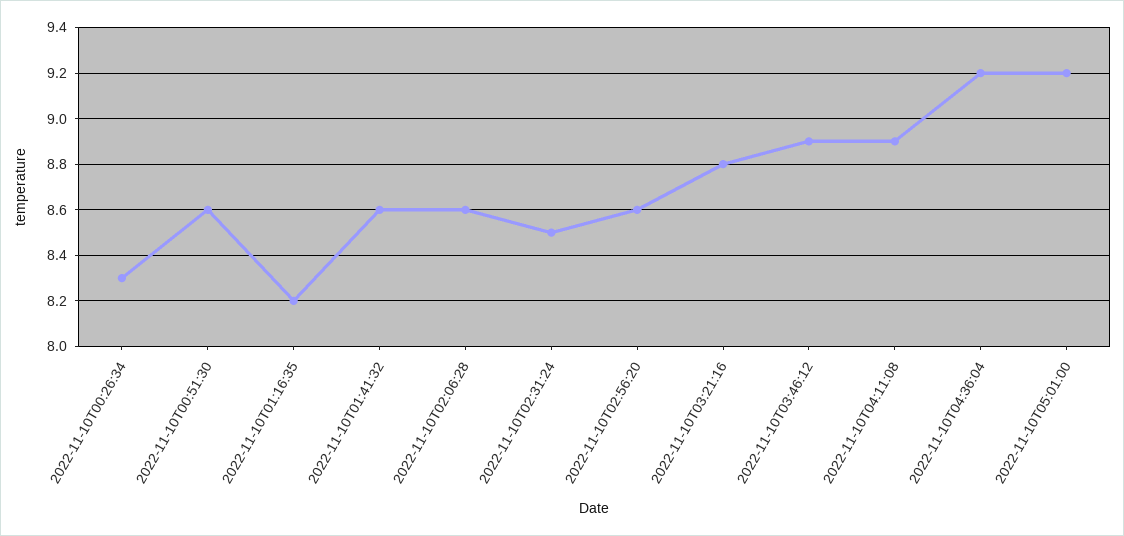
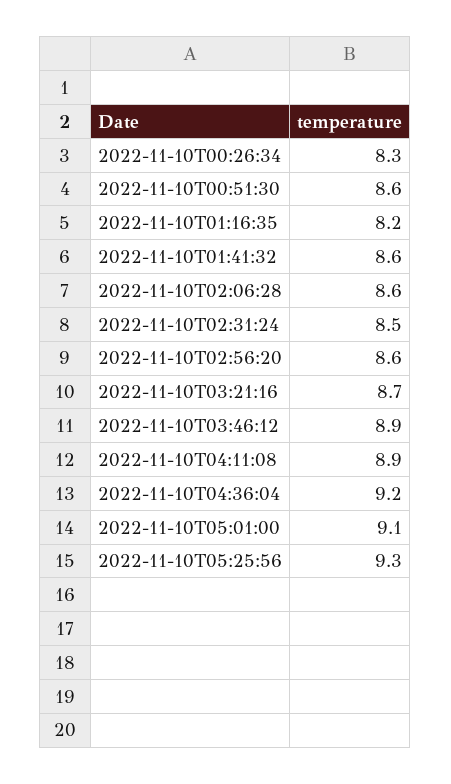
2022-11-10T03:21:16: 8.8 -> 8.7
2022-11-10T05:01:00: 9.2 -> 9.1
2022-11-10T05:25:56: none -> 9.3

